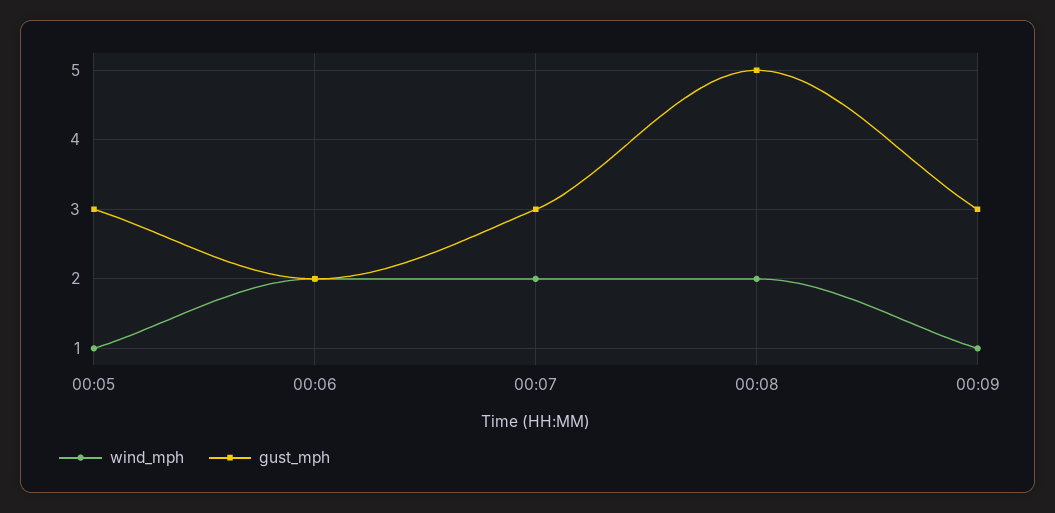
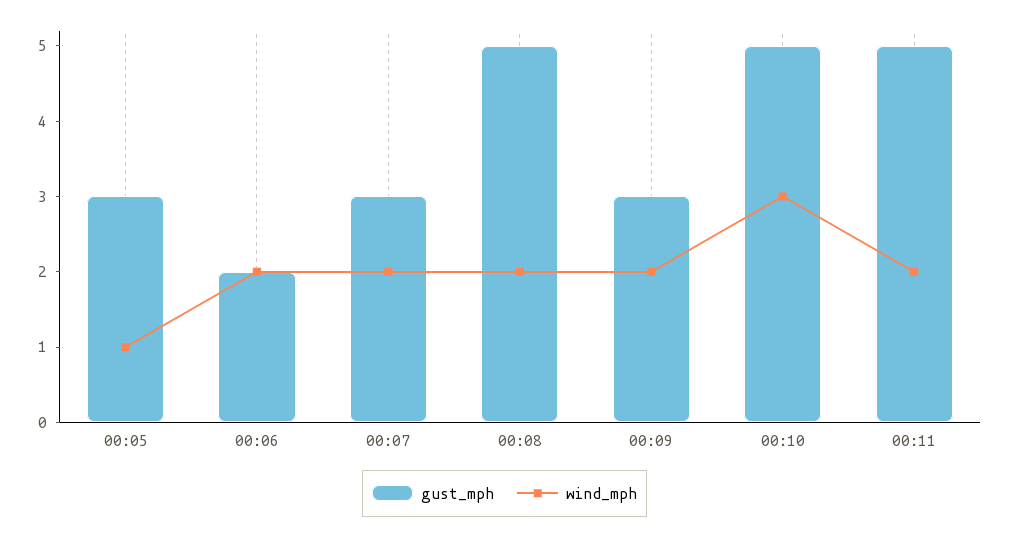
wind_mph, 00:09: 1 -> 2
gust_mph, 00:10: none -> 5
wind_mph, 00:10: none -> 3
gust_mph, 00:11: none -> 5
wind_mph, 00:11: none -> 2

